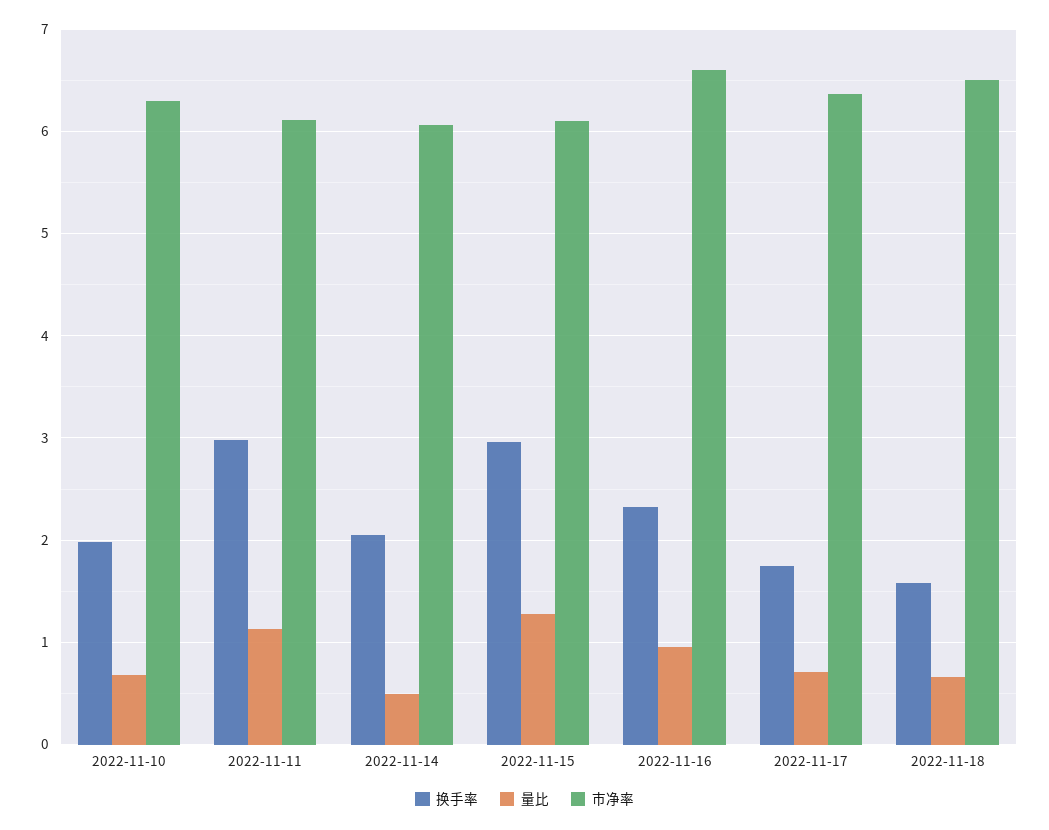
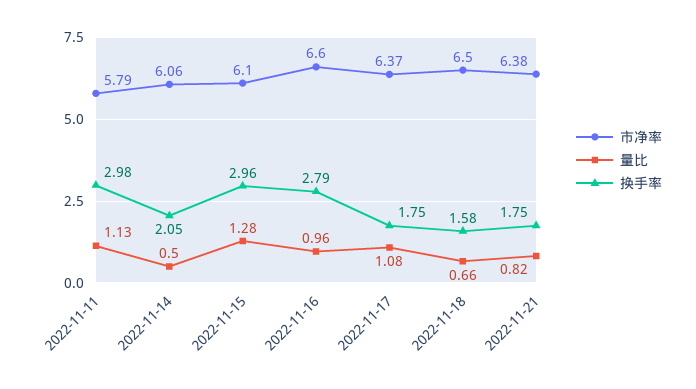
换手率, 2022-11-10: 2 -> none
量比, 2022-11-10: 0.7 -> none
市净率, 2022-11-10: 6.3 -> none
市净率, 2022-11-11: 6.1 -> 5.79
换手率, 2022-11-16: 2.3 -> 2.79
量比, 2022-11-17: 0.7 -> 1.08
市净率, 2022-11-21: none -> 6.38
量比, 2022-11-21: none -> 0.82
换手率, 2022-11-21: none -> 1.75

